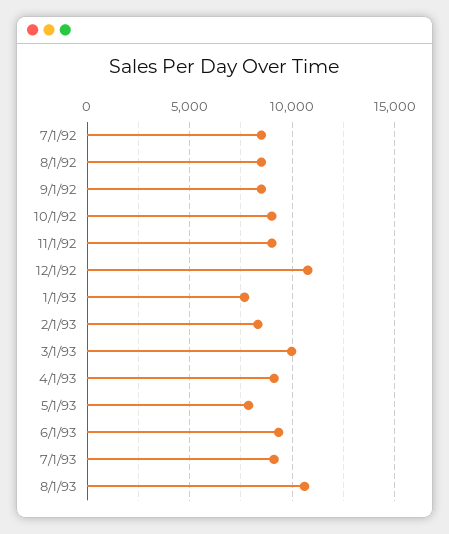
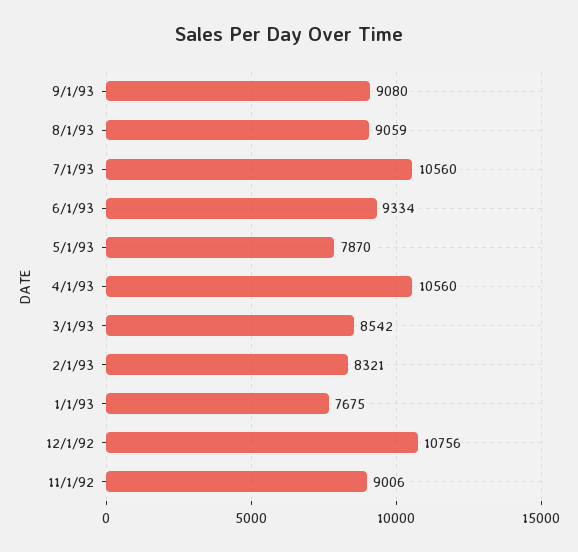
7/1/92: 8500 -> none
8/1/92: 8500 -> none
9/1/92: 8500 -> none
10/1/92: 9000 -> none
3/1/93: 10000 -> 8542
4/1/93: 9000 -> 10560
7/1/93: 9000 -> 10560
8/1/93: 10500 -> 9059
9/1/93: none -> 9080

